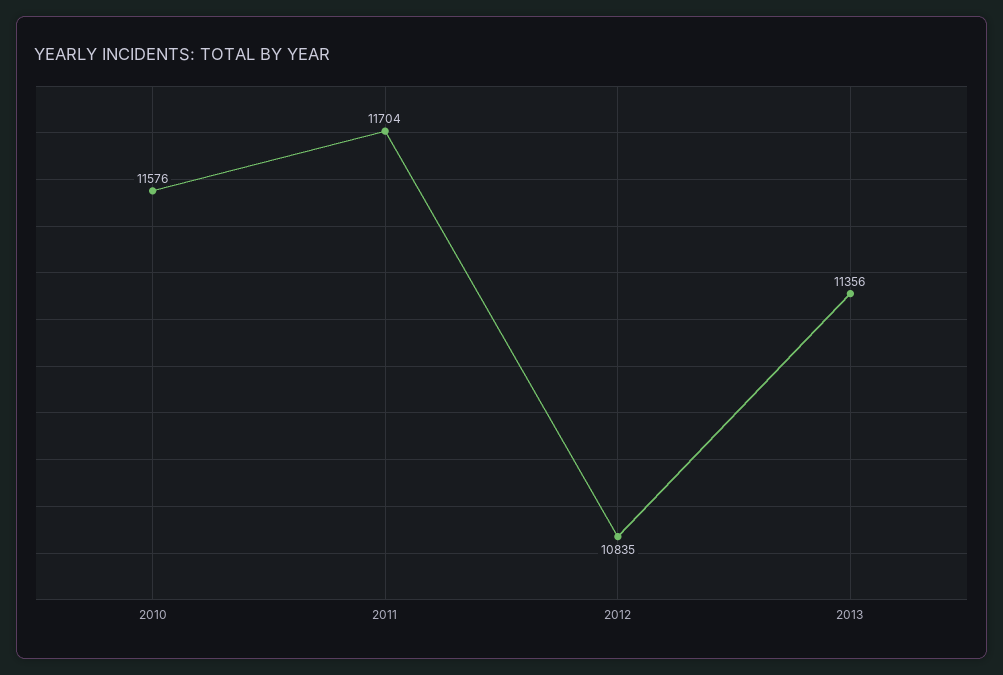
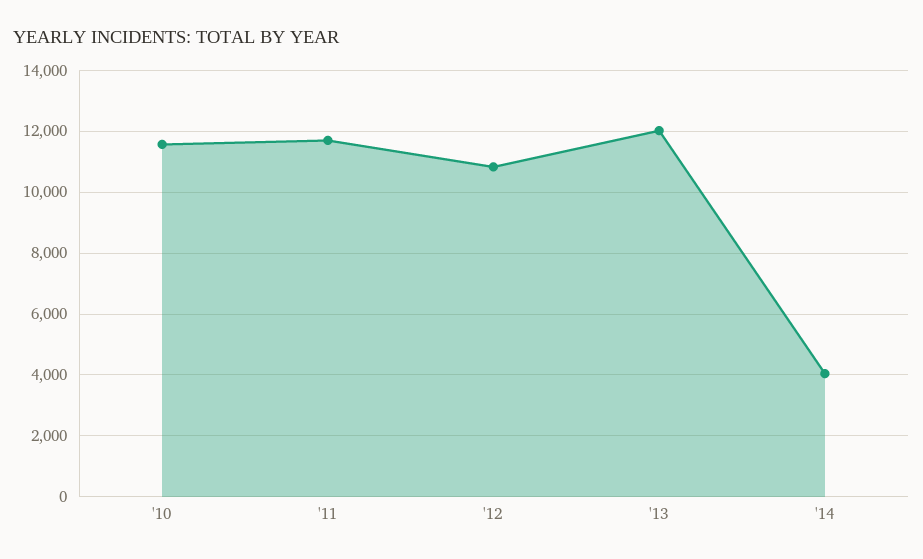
2013: 11356 -> 12000
'14: none -> 4000

